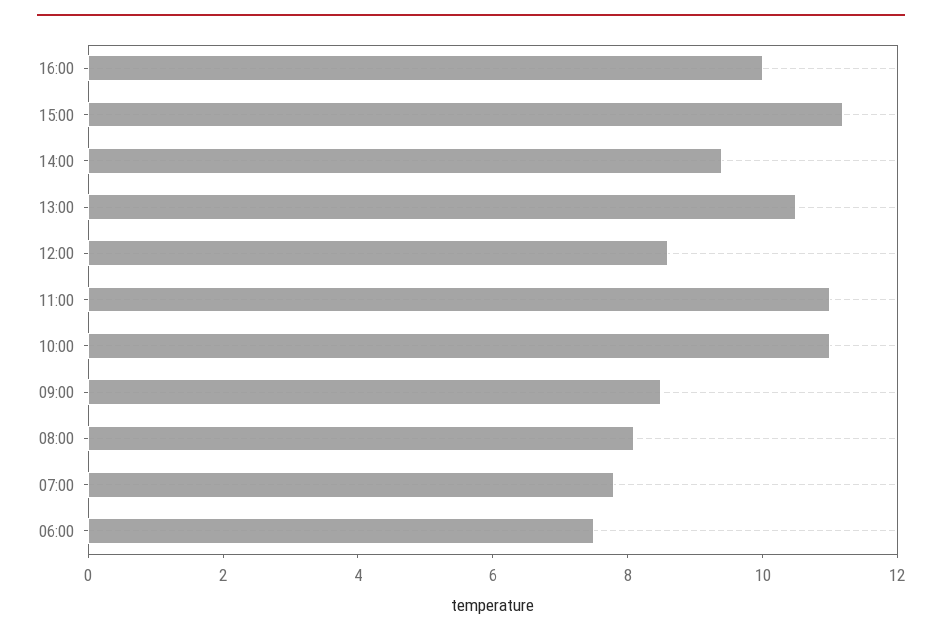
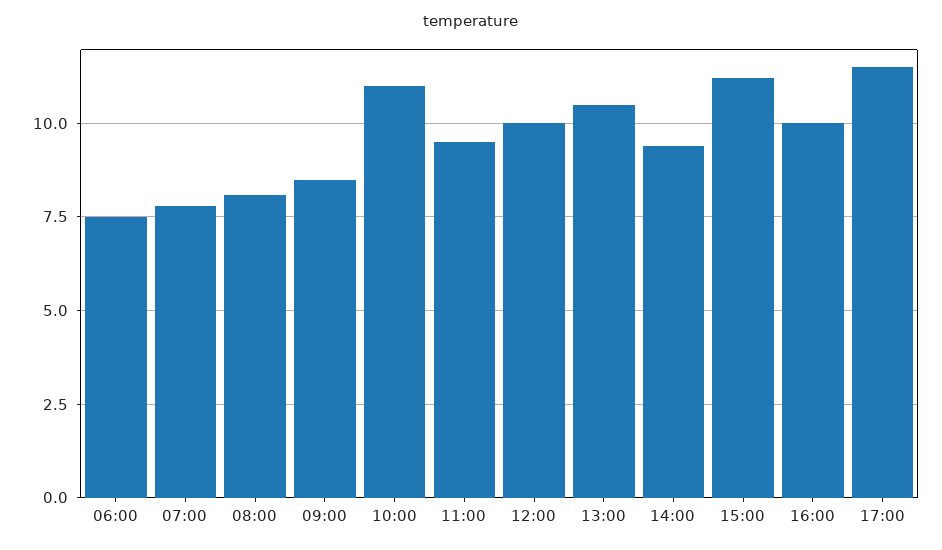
12:00: 8.5 -> 10
11:00: 11 -> 9.5
17:00: none -> 11.5

